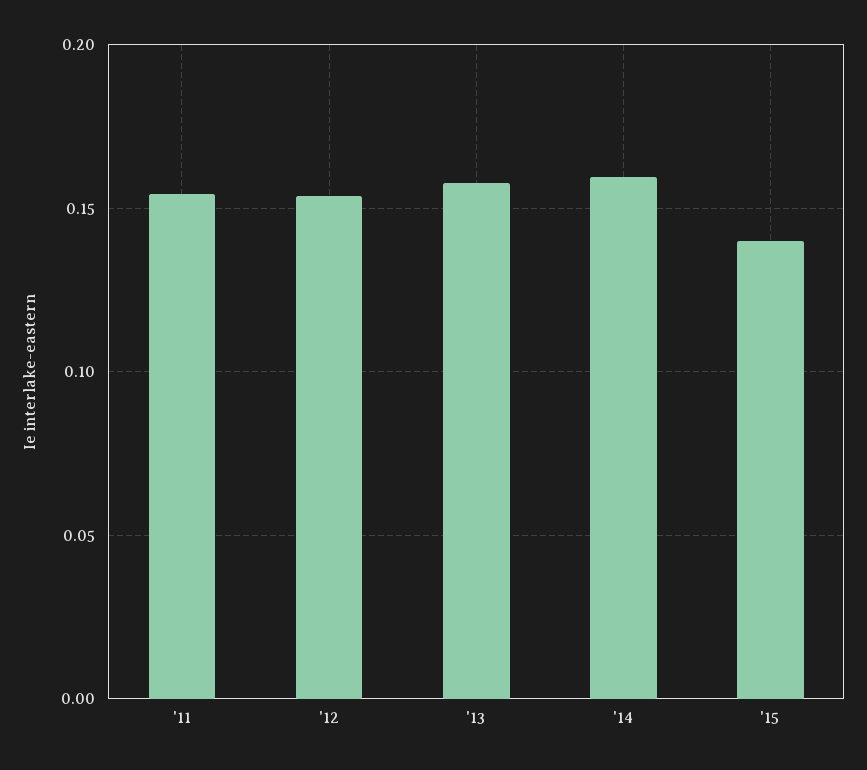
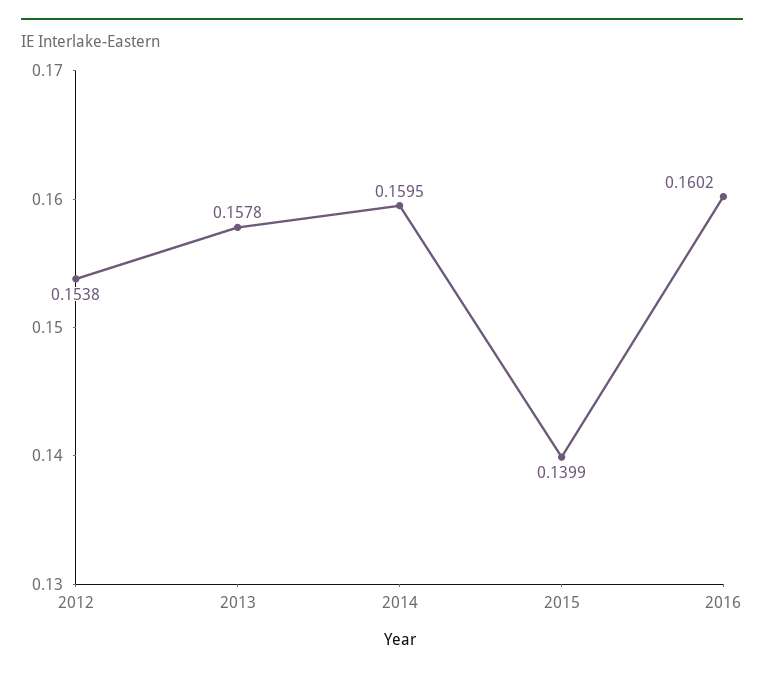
'11: 0.155 -> none
2016: none -> 0.1602

